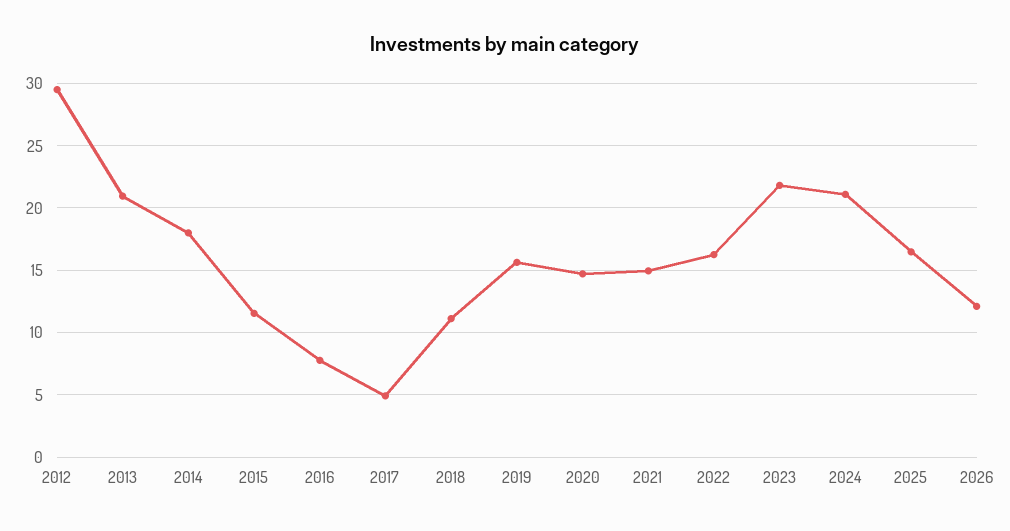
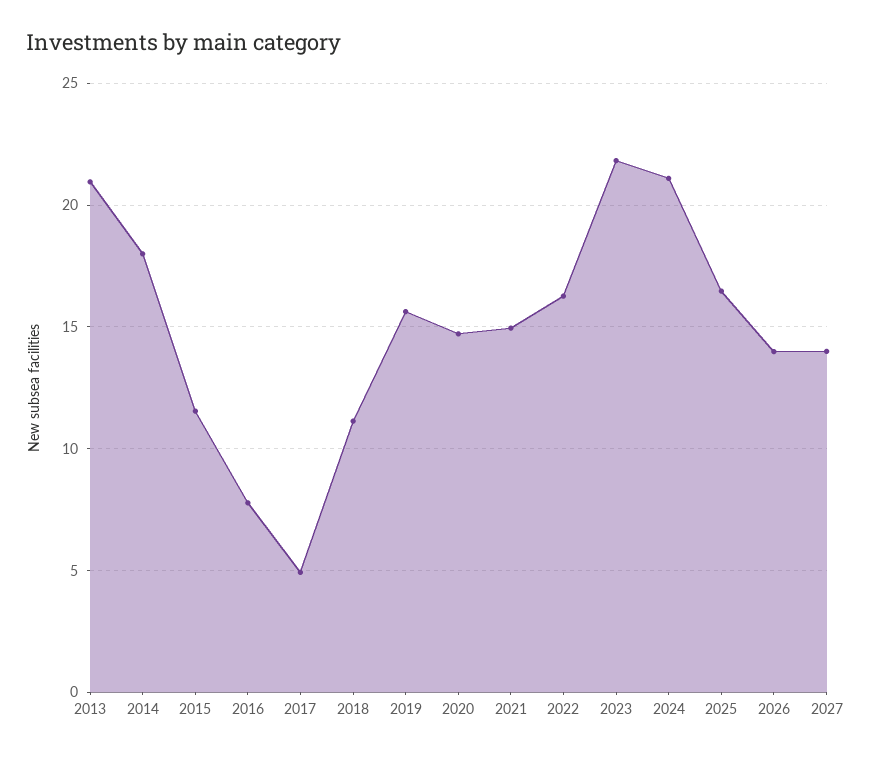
2012: 29.5 -> none
2026: 12 -> 14
2027: none -> 14

